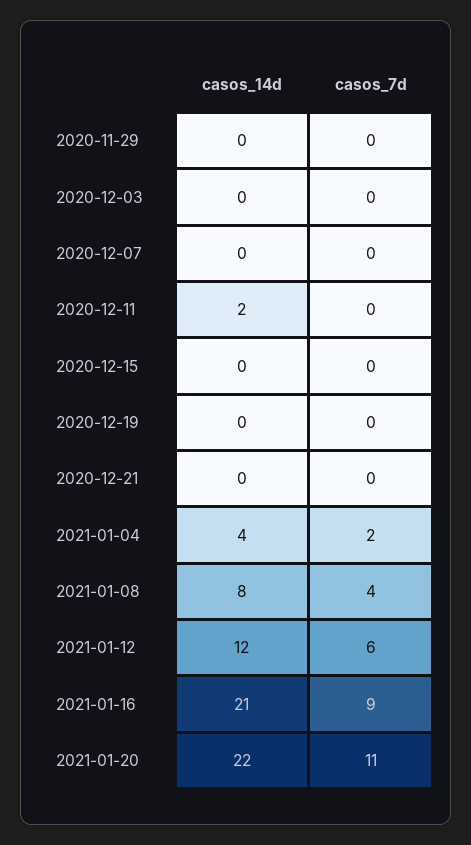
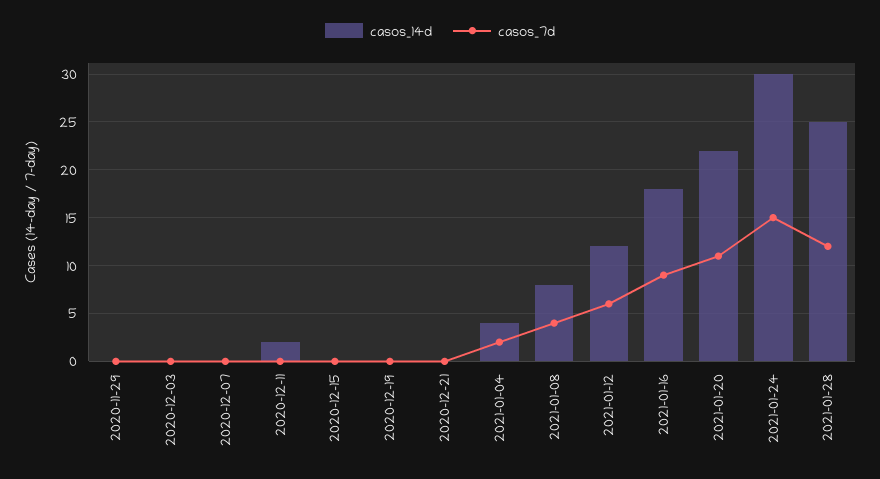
casos_14d, 2021-01-16: 21 -> 18
casos_14d, 2021-01-24: none -> 30
casos_7d, 2021-01-24: none -> 15
casos_14d, 2021-01-28: none -> 25
casos_7d, 2021-01-28: none -> 12

